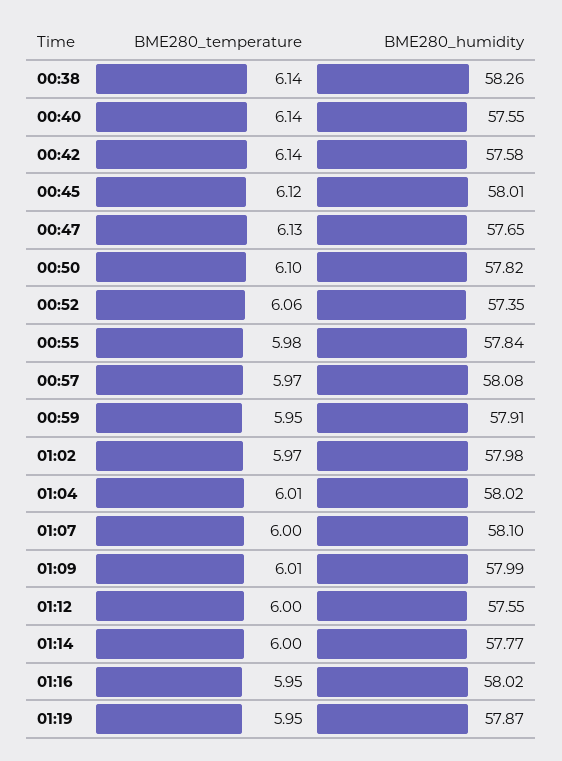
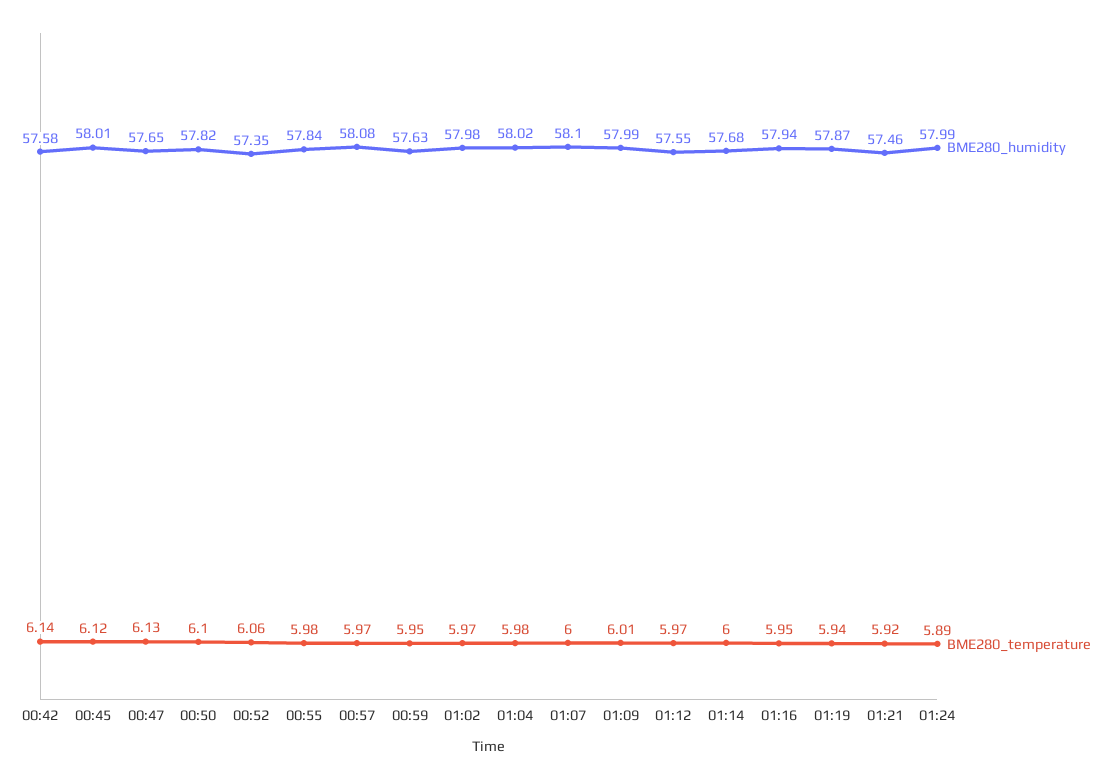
BME280_temperature, 00:38: 6.14 -> none
BME280_humidity, 00:38: 58.26 -> none
BME280_temperature, 00:40: 6.14 -> none
BME280_humidity, 00:40: 57.55 -> none
BME280_humidity, 00:59: 57.91 -> 57.63
BME280_temperature, 01:04: 6.01 -> 5.98
BME280_temperature, 01:12: 6 -> 5.97
BME280_humidity, 01:14: 57.77 -> 57.68
BME280_humidity, 01:16: 58.02 -> 57.94
BME280_temperature, 01:19: 5.95 -> 5.94
BME280_humidity, 01:21: none -> 57.46
BME280_temperature, 01:21: none -> 5.92
BME280_humidity, 01:24: none -> 57.99
BME280_temperature, 01:24: none -> 5.89

